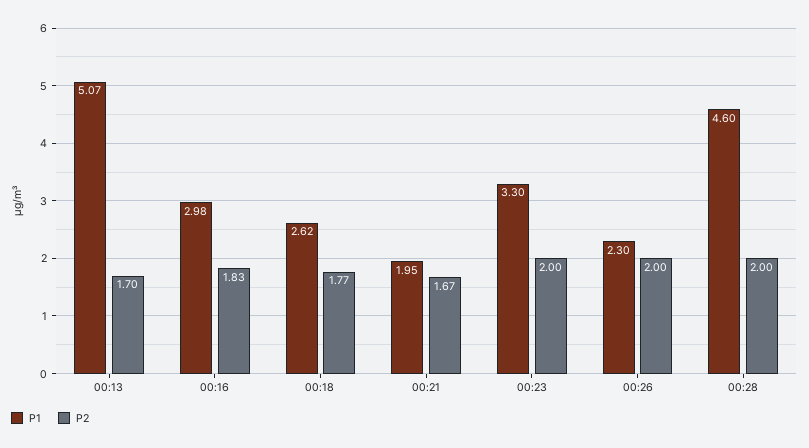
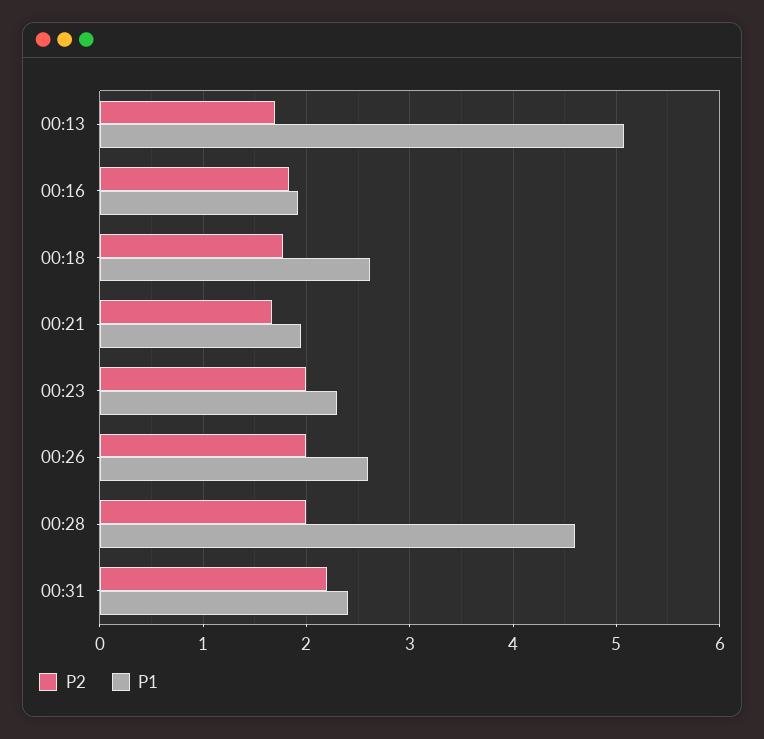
P1, 00:16: 2.98 -> 1.9
P1, 00:23: 3.3 -> 2.3
P1, 00:26: 2.3 -> 2.6
P2, 00:31: none -> 2.2
P1, 00:31: none -> 2.4

